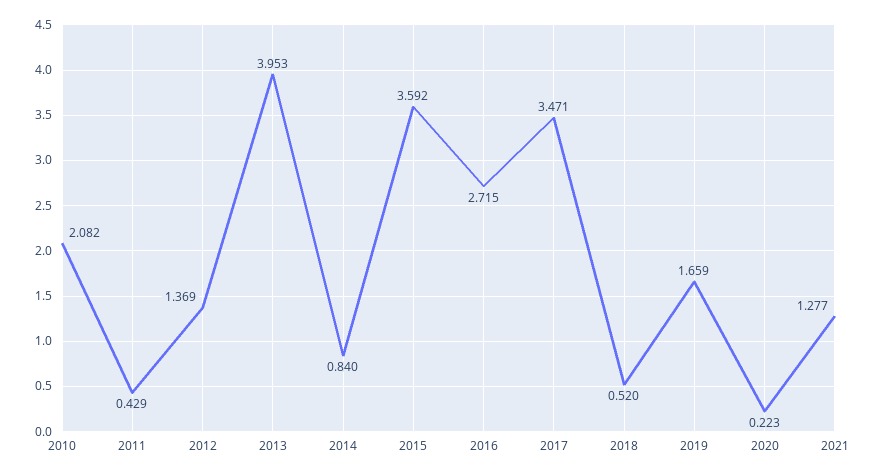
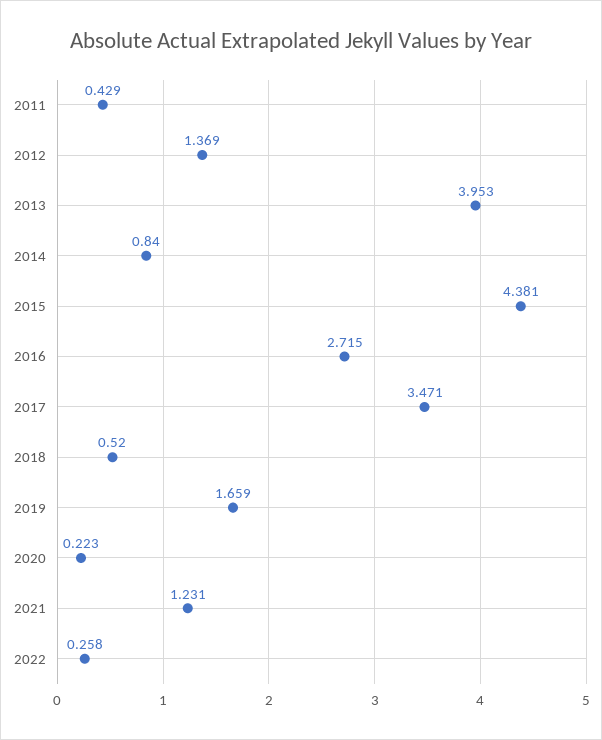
2010: 2.082 -> none
2015: 3.592 -> 4.381
2021: 1.277 -> 1.231
2022: none -> 0.258

